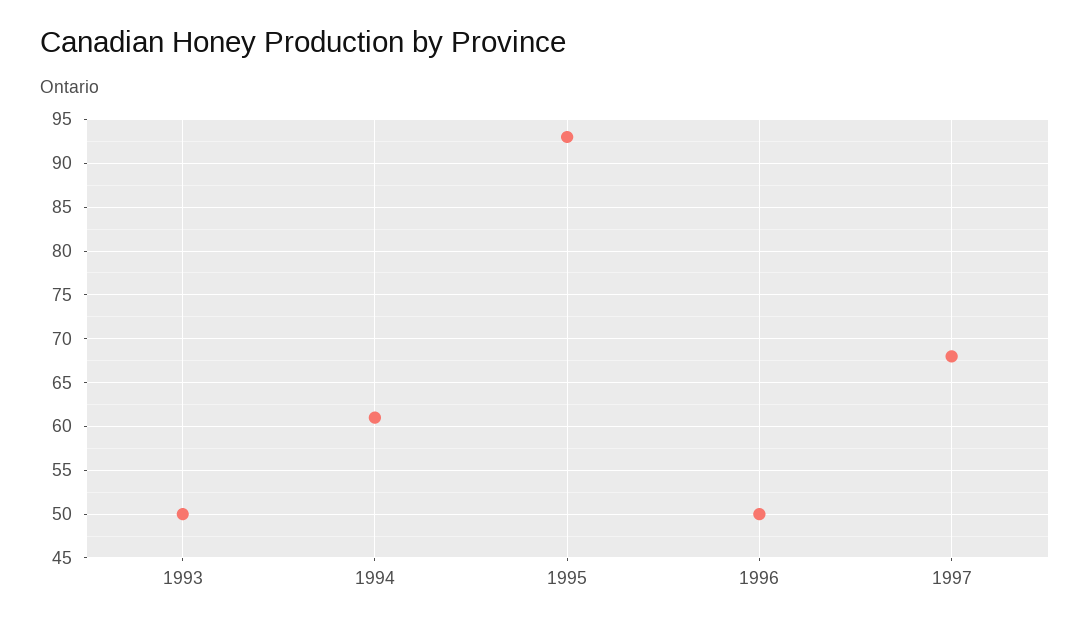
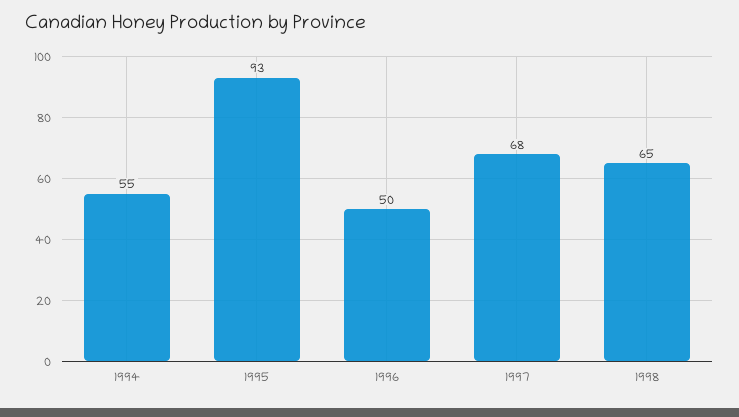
1993: 50 -> none
1994: 61 -> 55
1998: none -> 65

